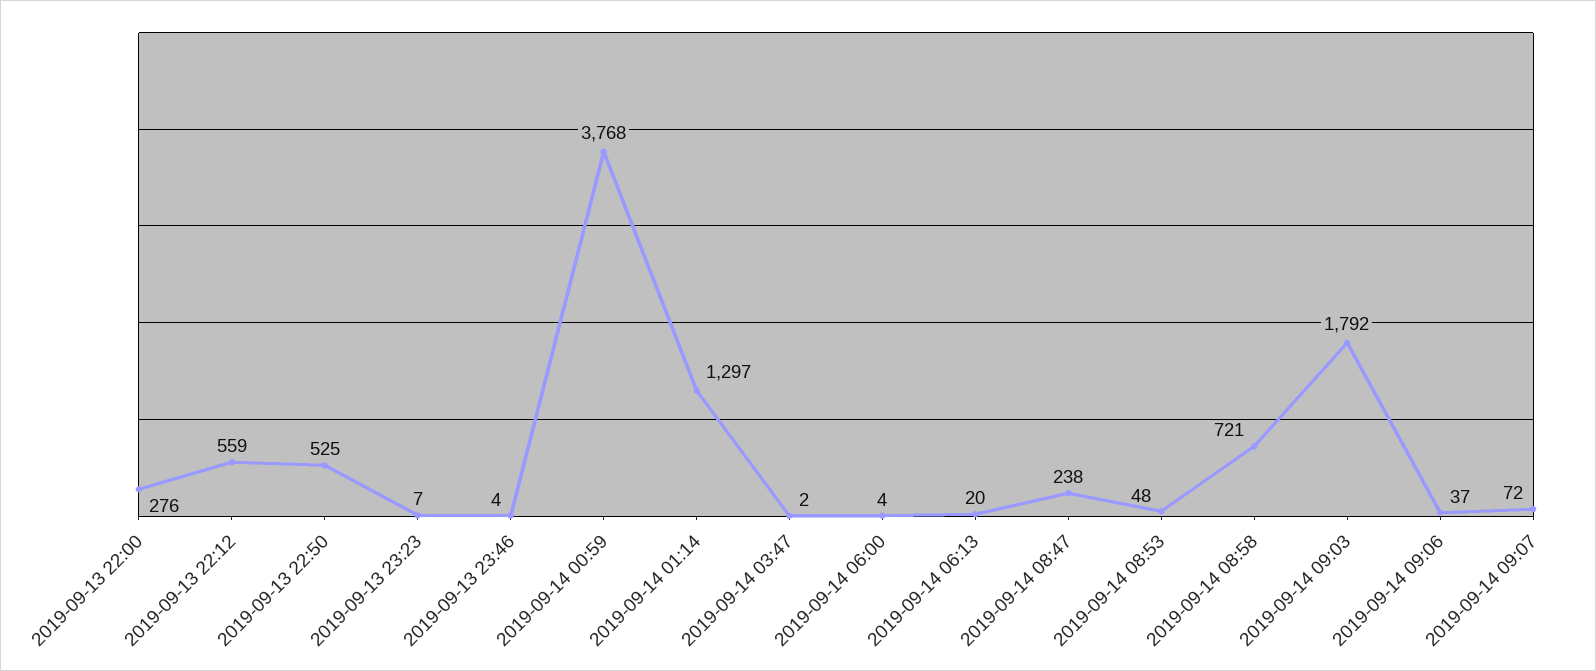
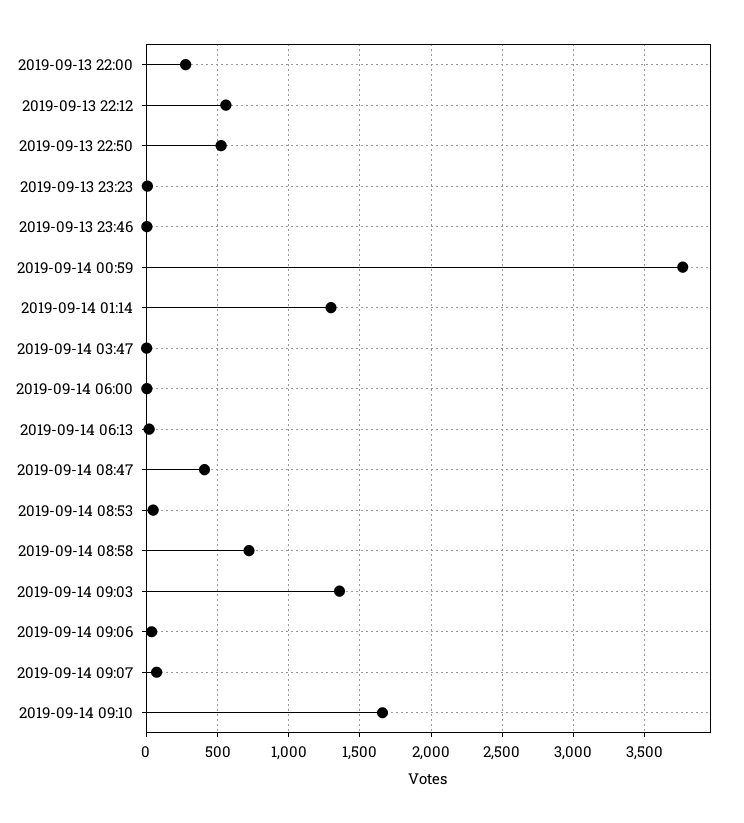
2019-09-14 08:47: 238 -> 400
2019-09-14 09:03: 1792 -> 1350
2019-09-14 09:10: none -> 1650

